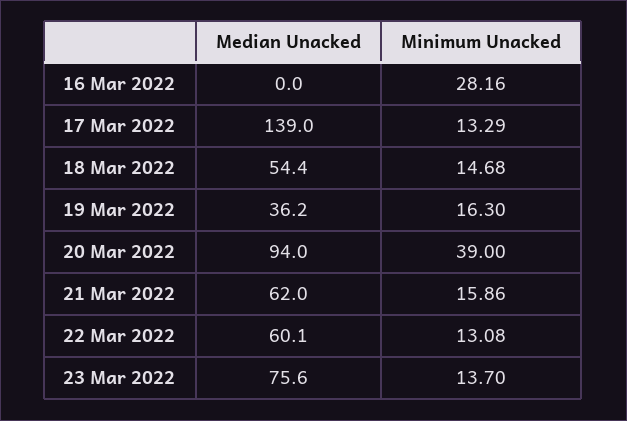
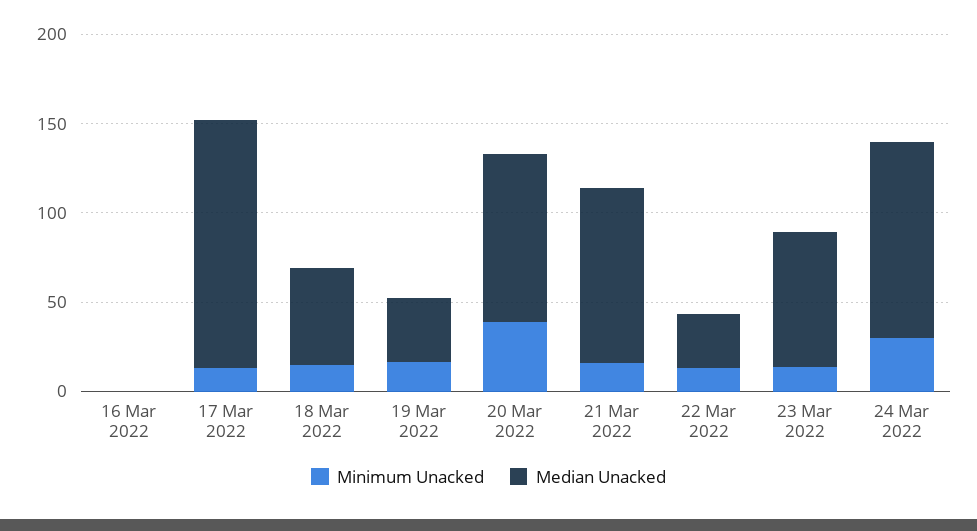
Minimum Unacked, 16 Mar 2022: 28.16 -> 0
Median Unacked, 21 Mar 2022: 62 -> 100
Median Unacked, 22 Mar 2022: 60.1 -> 30
Minimum Unacked, 24 Mar 2022: none -> 30
Median Unacked, 24 Mar 2022: none -> 110

